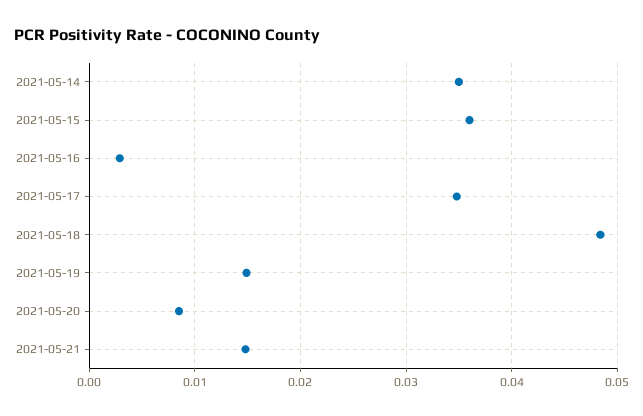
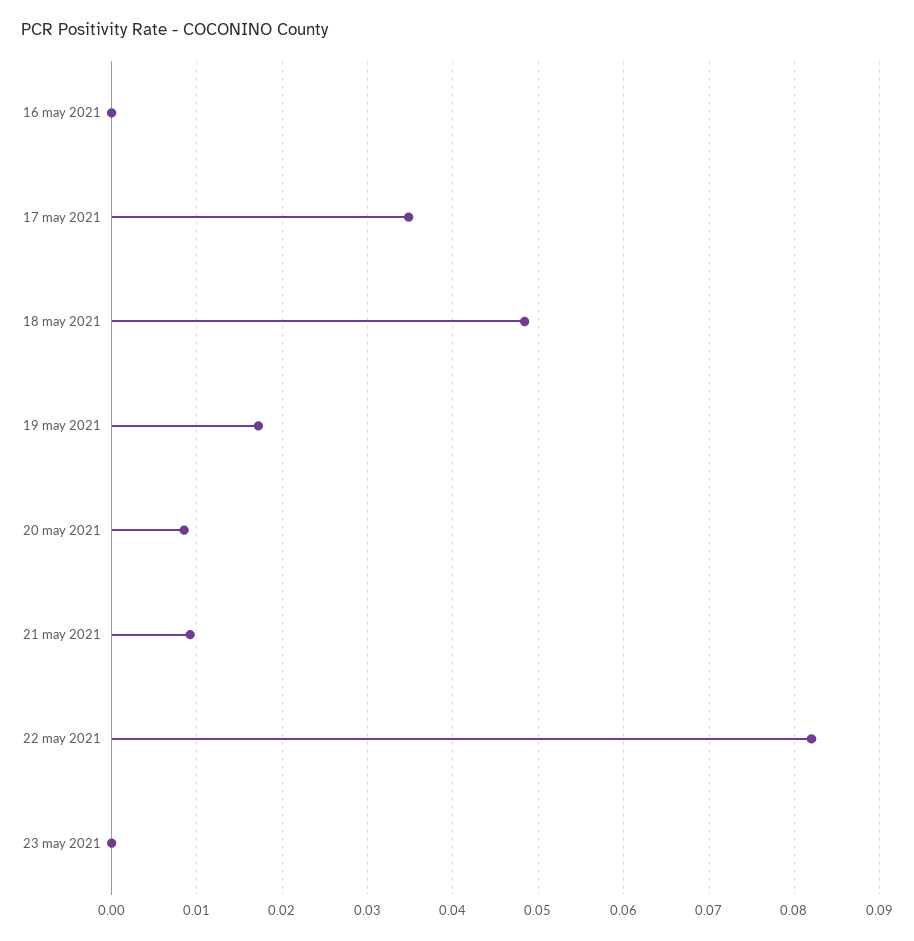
2021-05-14: 0.035 -> none
2021-05-15: 0.036 -> none
2021-05-16: 0.003 -> 0
2021-05-19: 0.015 -> 0.017
2021-05-21: 0.015 -> 0.009
22 may 2021: none -> 0.082
23 may 2021: none -> 0

